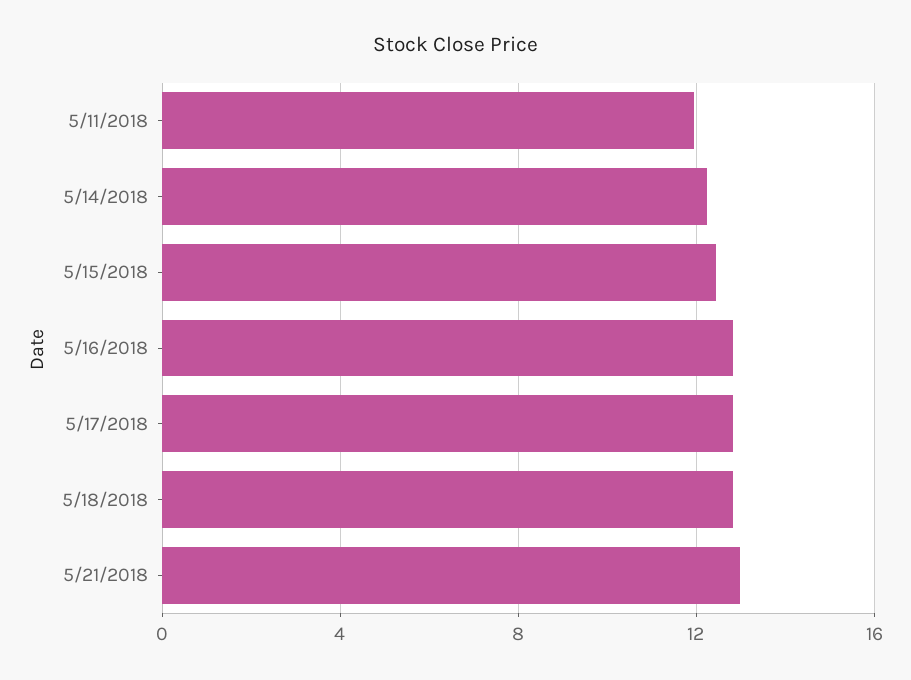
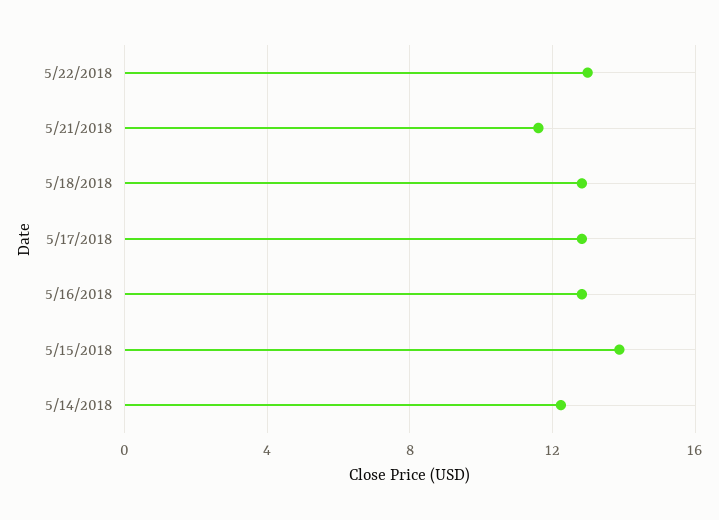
5/11/2018: 12 -> none
5/15/2018: 12.5 -> 14
5/21/2018: 13 -> 11.5
5/22/2018: none -> 13

